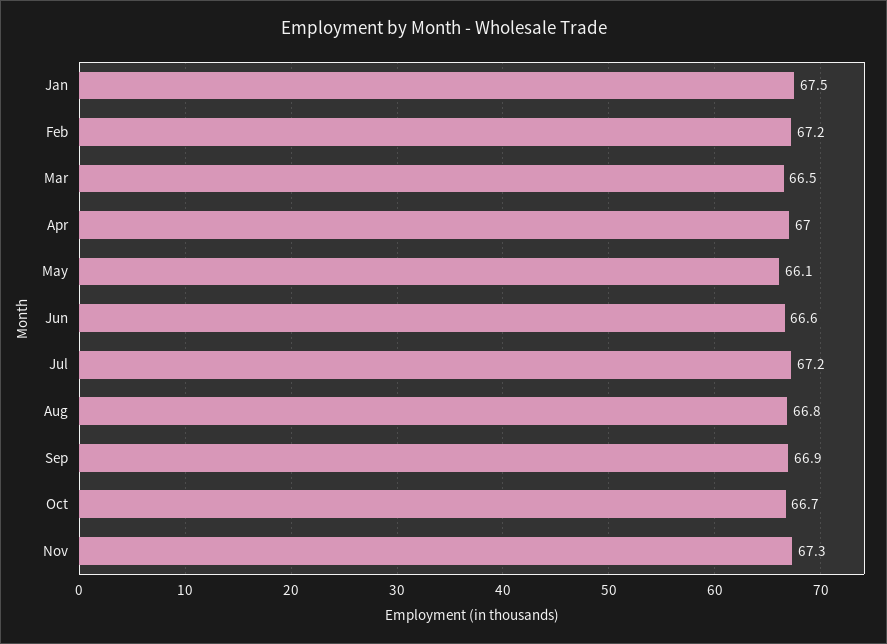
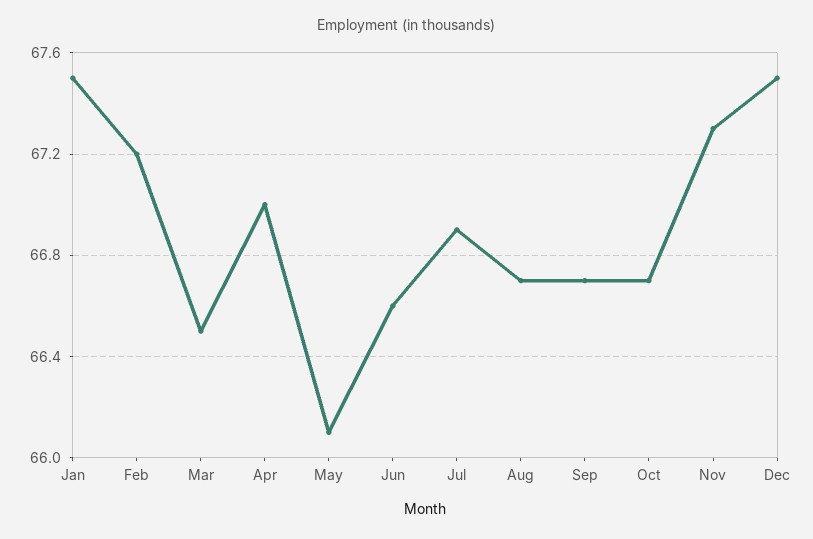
Jul: 67.2 -> 66.9
Aug: 66.8 -> 66.7
Sep: 66.9 -> 66.7
Dec: none -> 67.5

